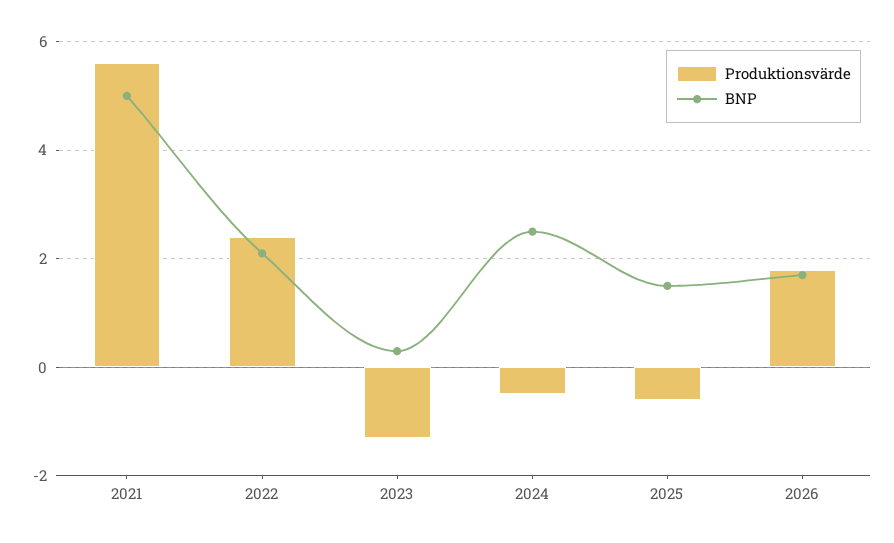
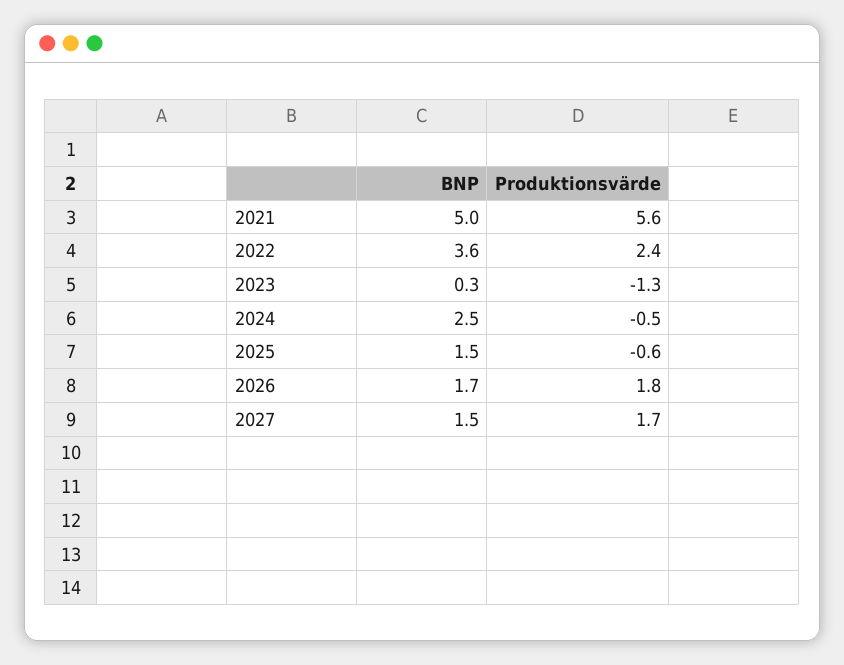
BNP, 2022: 2 -> 3.6
BNP, 2027: none -> 1.5
Produktionsvärde, 2027: none -> 1.7

